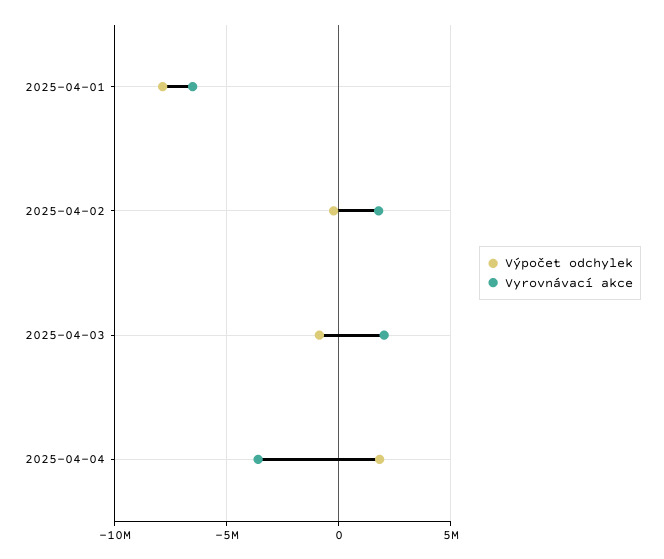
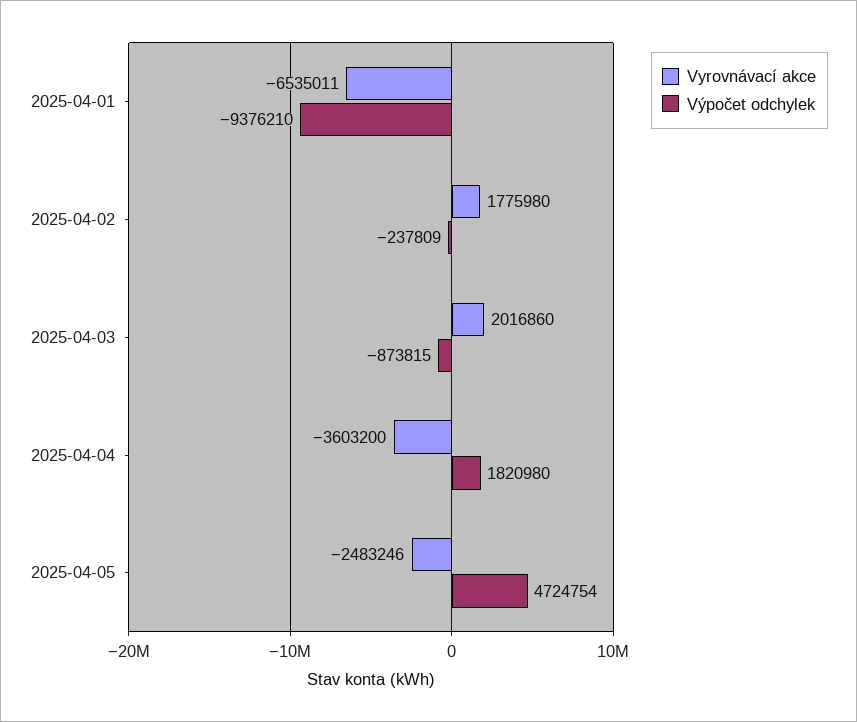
Výpočet odchylek, 2025-04-01: -8000000 -> -9376210
Vyrovnávací akce, 2025-04-05: none -> -2483246
Výpočet odchylek, 2025-04-05: none -> 4724754

